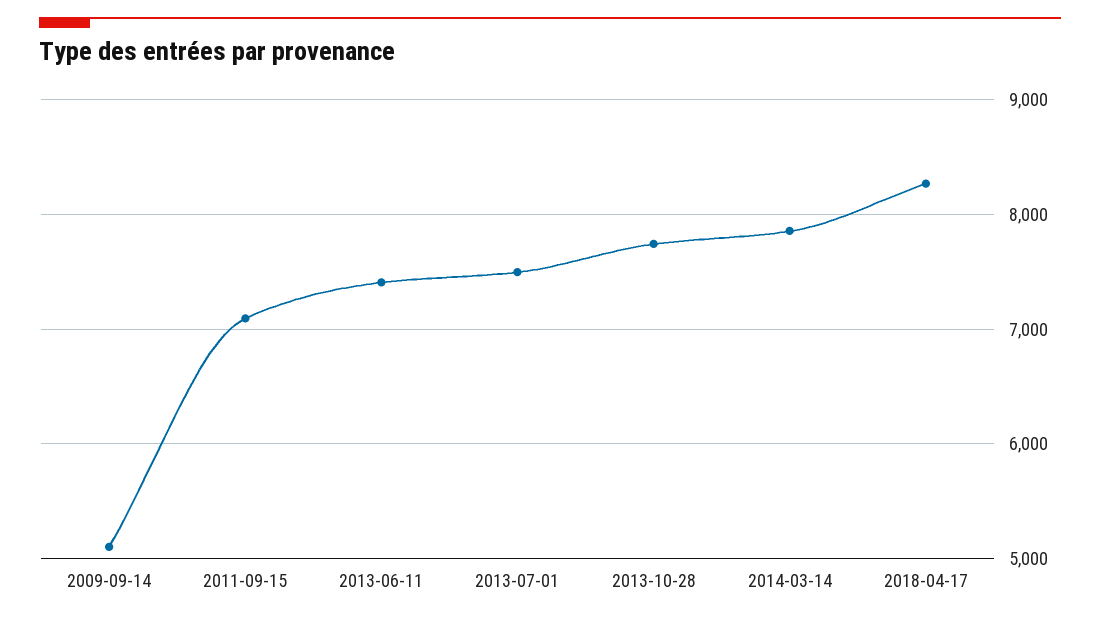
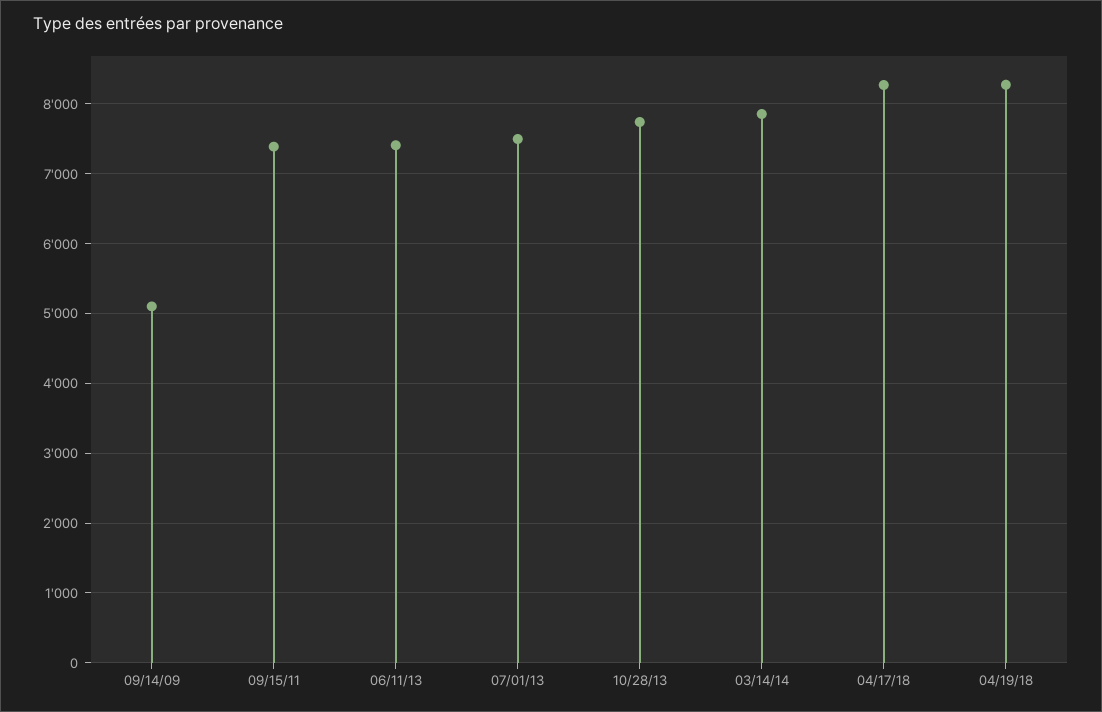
2011-09-15: 7100 -> 7400
04/19/18: none -> 8300

